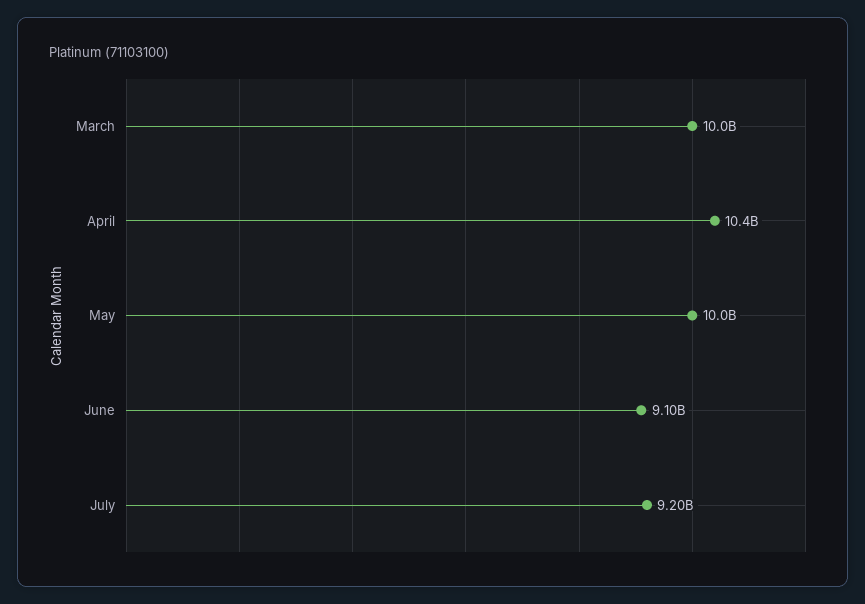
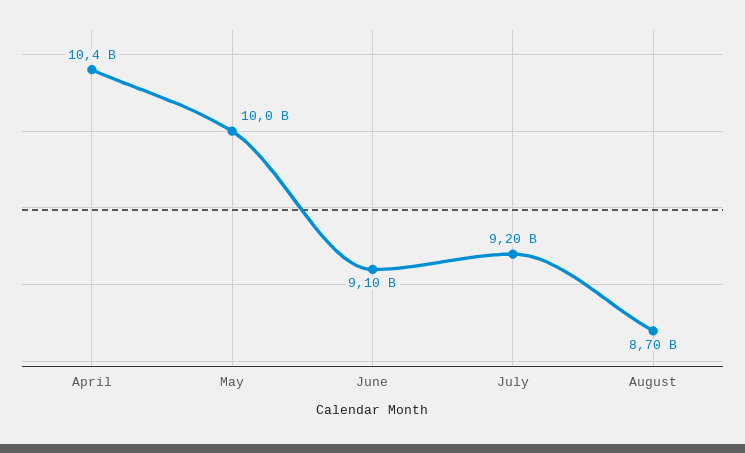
March: 10000000000 -> none
August: none -> 8700000000

